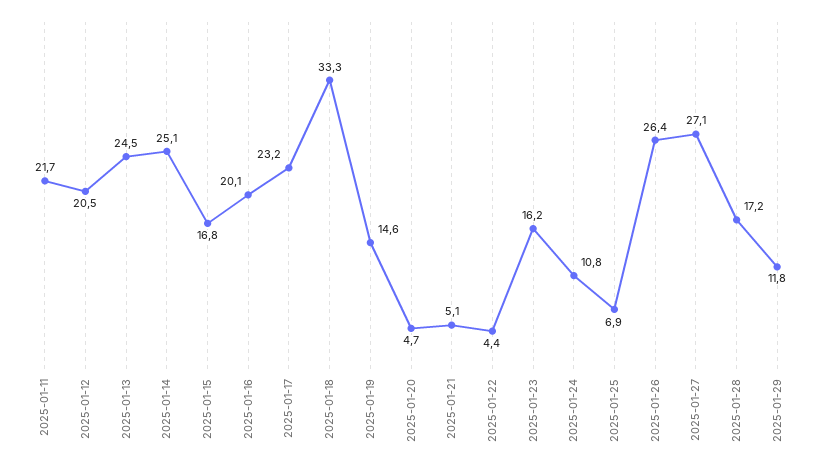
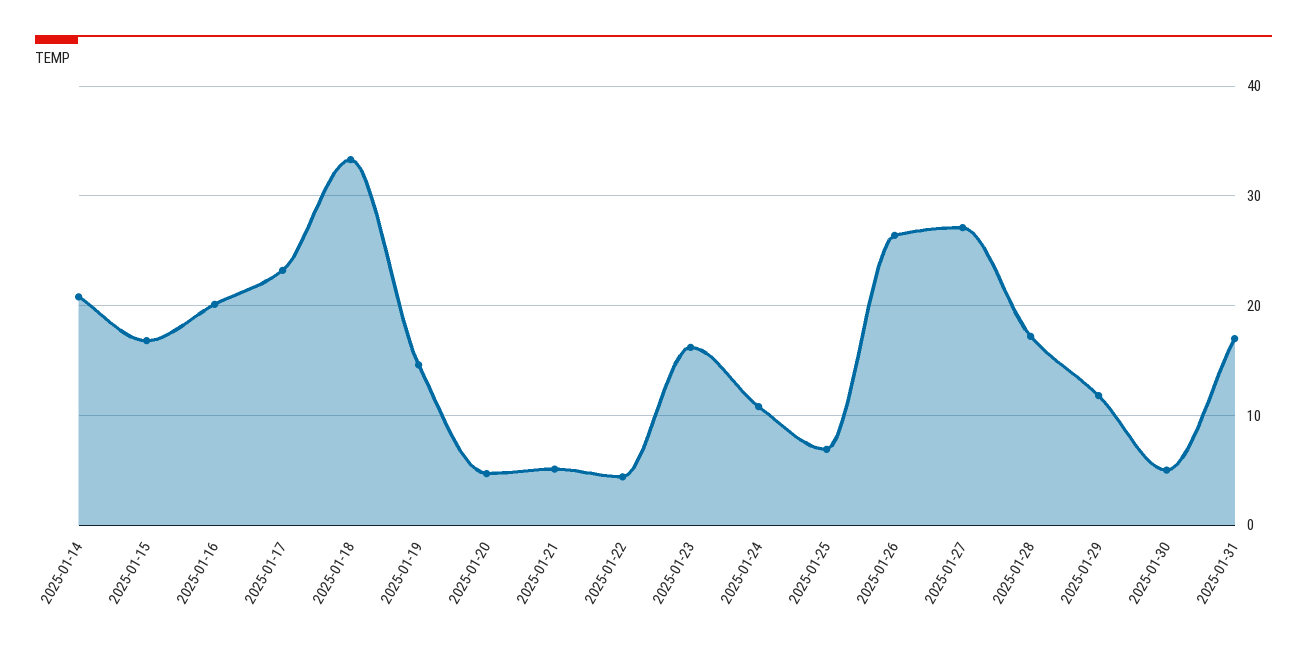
2025-01-11: 21.7 -> none
2025-01-12: 20.5 -> none
2025-01-13: 24.5 -> none
2025-01-14: 25.1 -> 21
2025-01-30: none -> 5
2025-01-31: none -> 17

